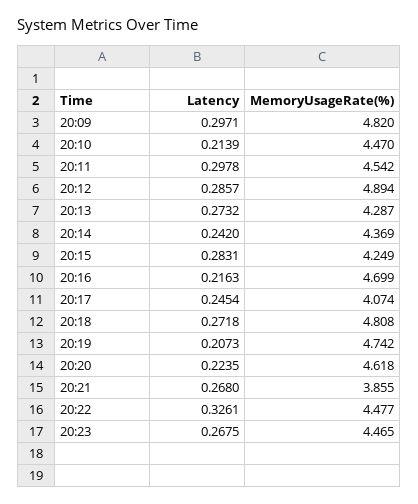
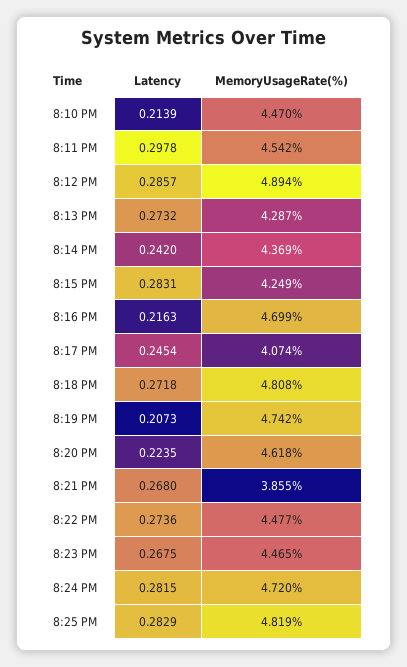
Latency, 20:09: 0.2971 -> none
MemoryUsageRate(%), 20:09: 4.82 -> none
Latency, 20:22: 0.3261 -> 0.2736
Latency, 8:24 PM: none -> 0.2815
MemoryUsageRate(%), 8:24 PM: none -> 4.72
Latency, 8:25 PM: none -> 0.2829
MemoryUsageRate(%), 8:25 PM: none -> 4.819

